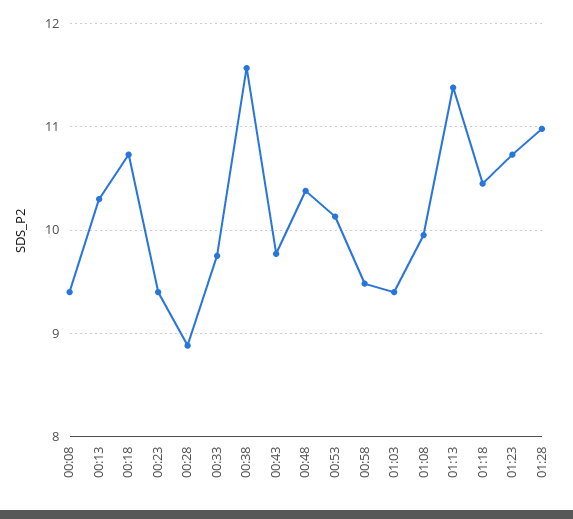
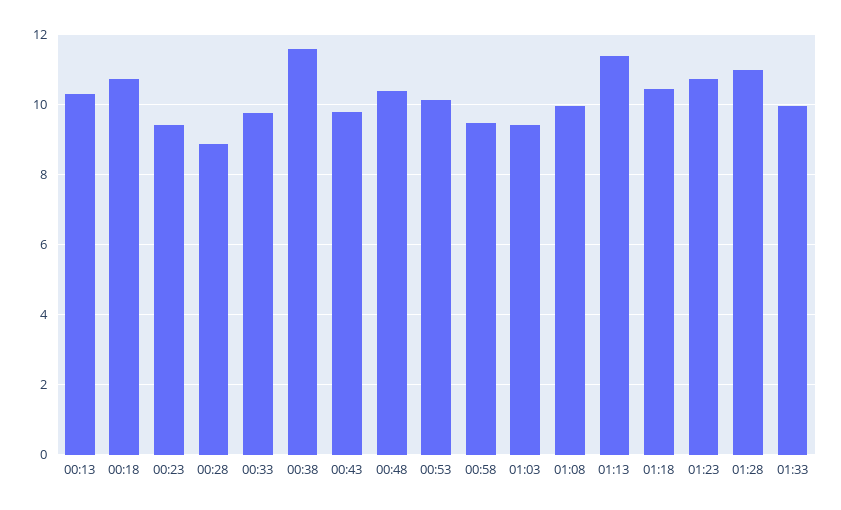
00:08: 9.4 -> none
01:33: none -> 10

